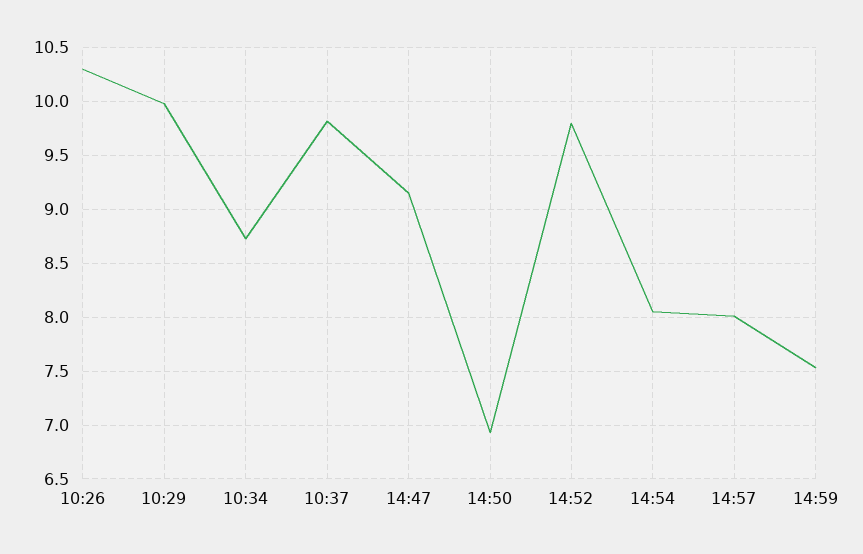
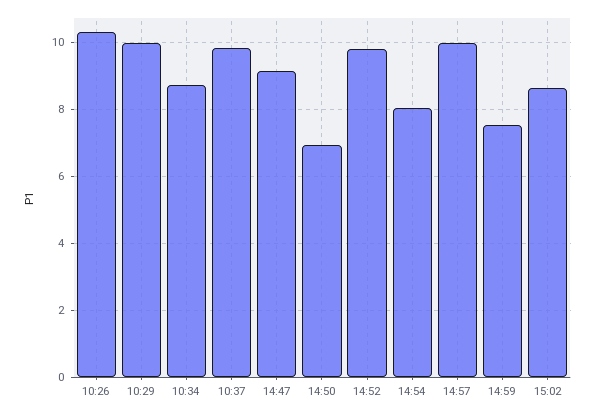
14:57: 8 -> 10
15:02: none -> 8.6

